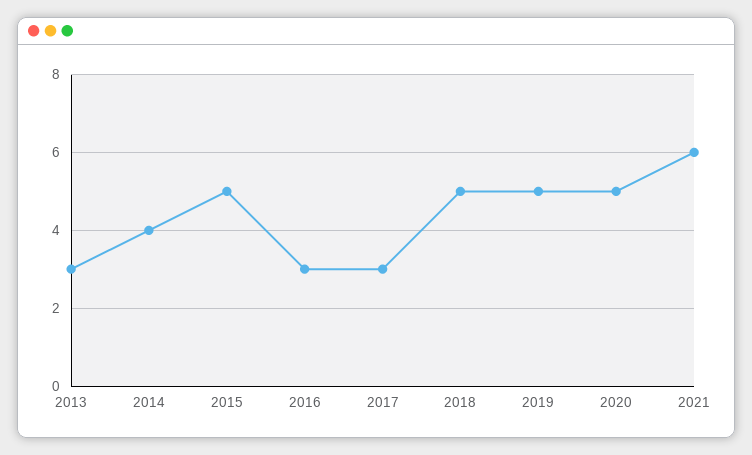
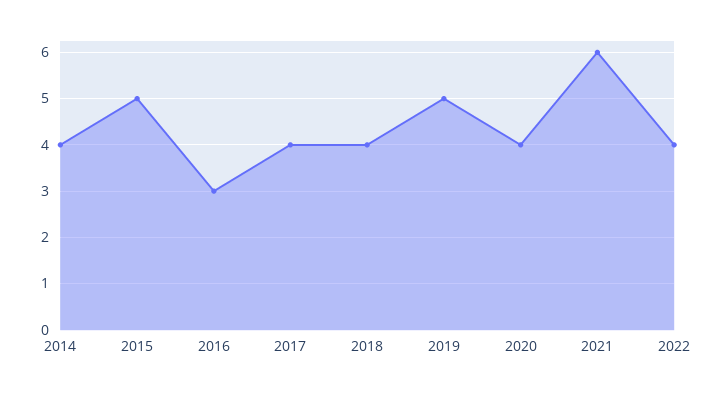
2013: 3 -> none
2017: 3 -> 4
2018: 5 -> 4
2020: 5 -> 4
2022: none -> 4

